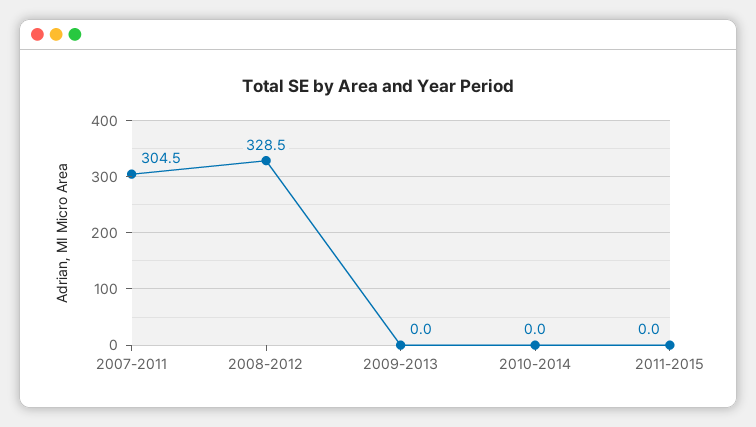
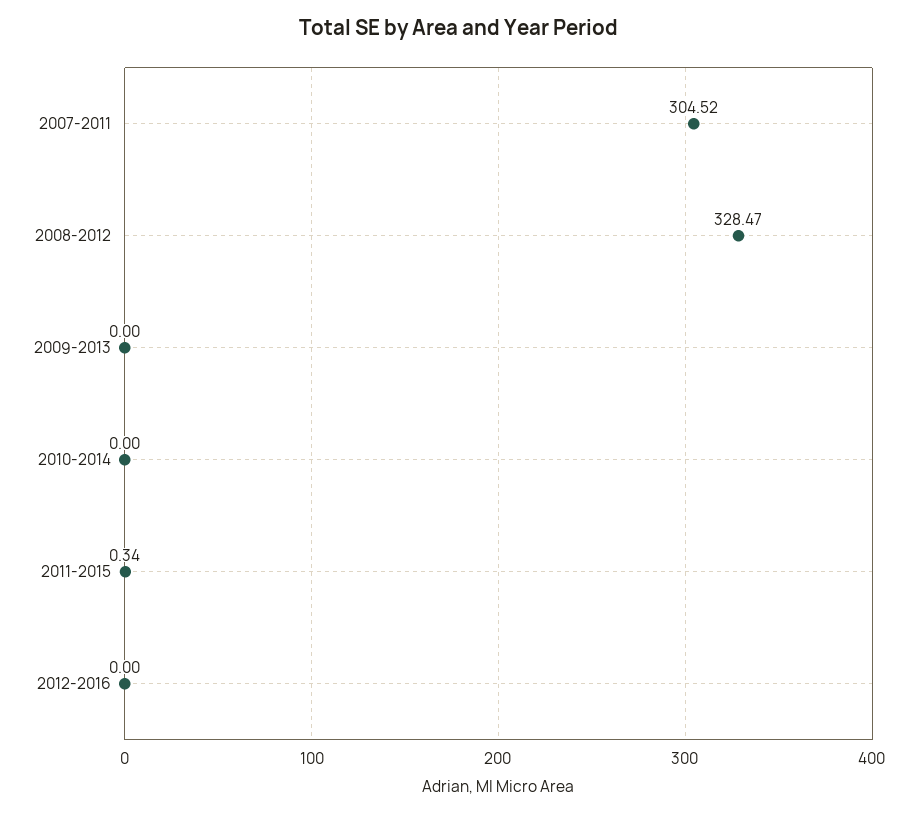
2011-2015: 0 -> 0.34
2012-2016: none -> 0

